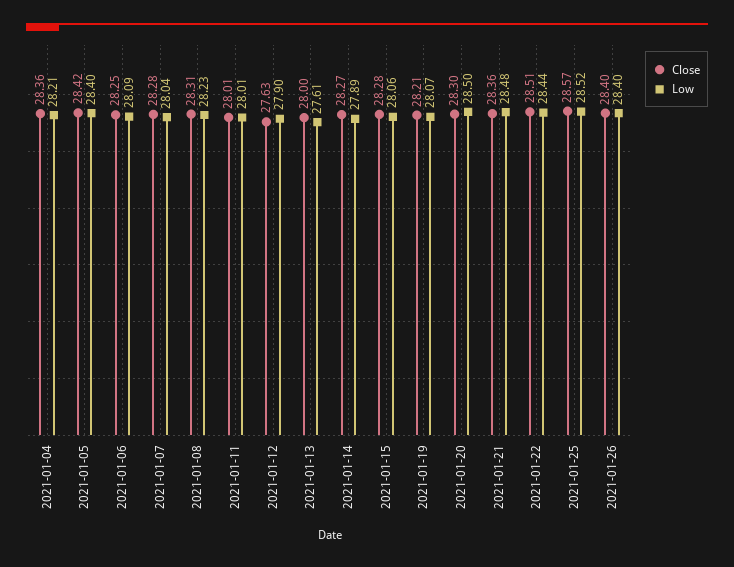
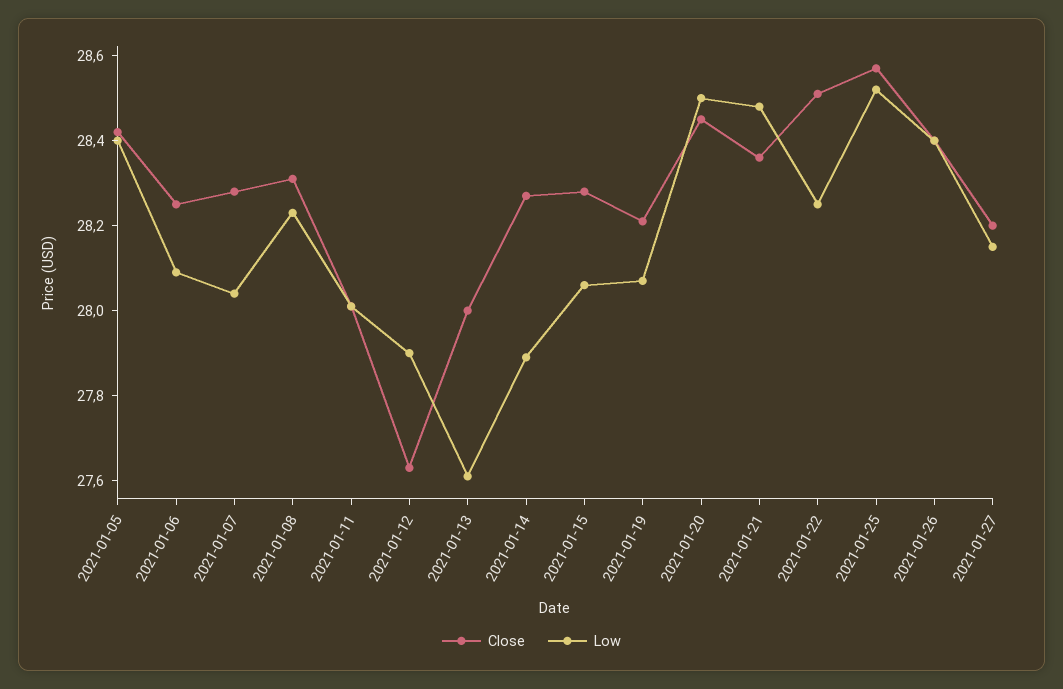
Close, 2021-01-04: 28.36 -> none
Low, 2021-01-04: 28.21 -> none
Close, 2021-01-20: 28.3 -> 28.45
Low, 2021-01-22: 28.44 -> 28.25
Close, 2021-01-27: none -> 28.2
Low, 2021-01-27: none -> 28.15

